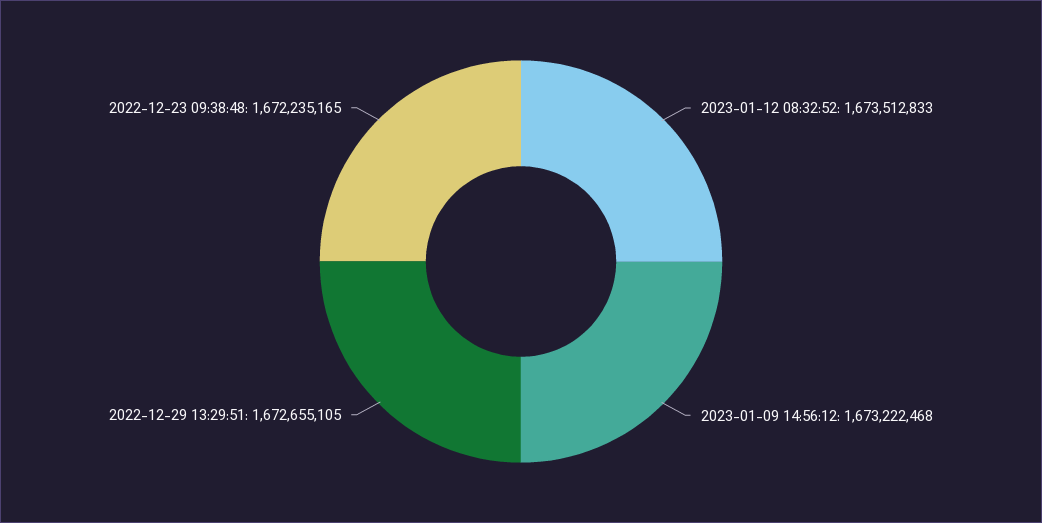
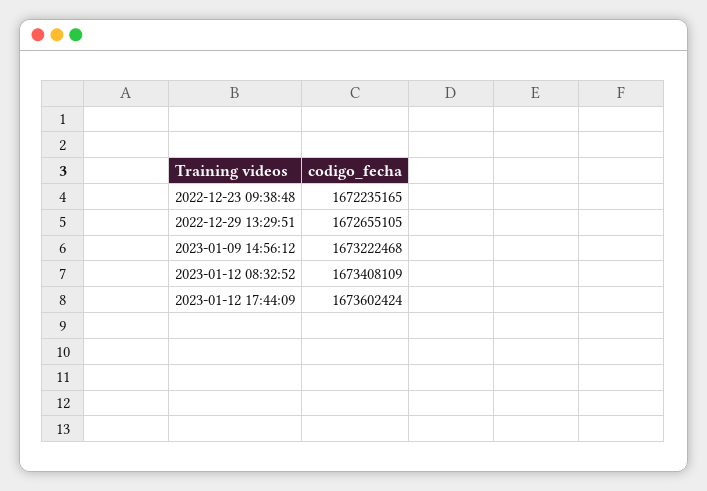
2023-01-12 08:32:52: 1673512833 -> 1673408109
2023-01-12 17:44:09: none -> 1673602424

